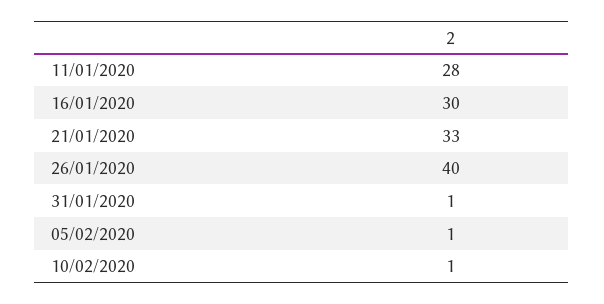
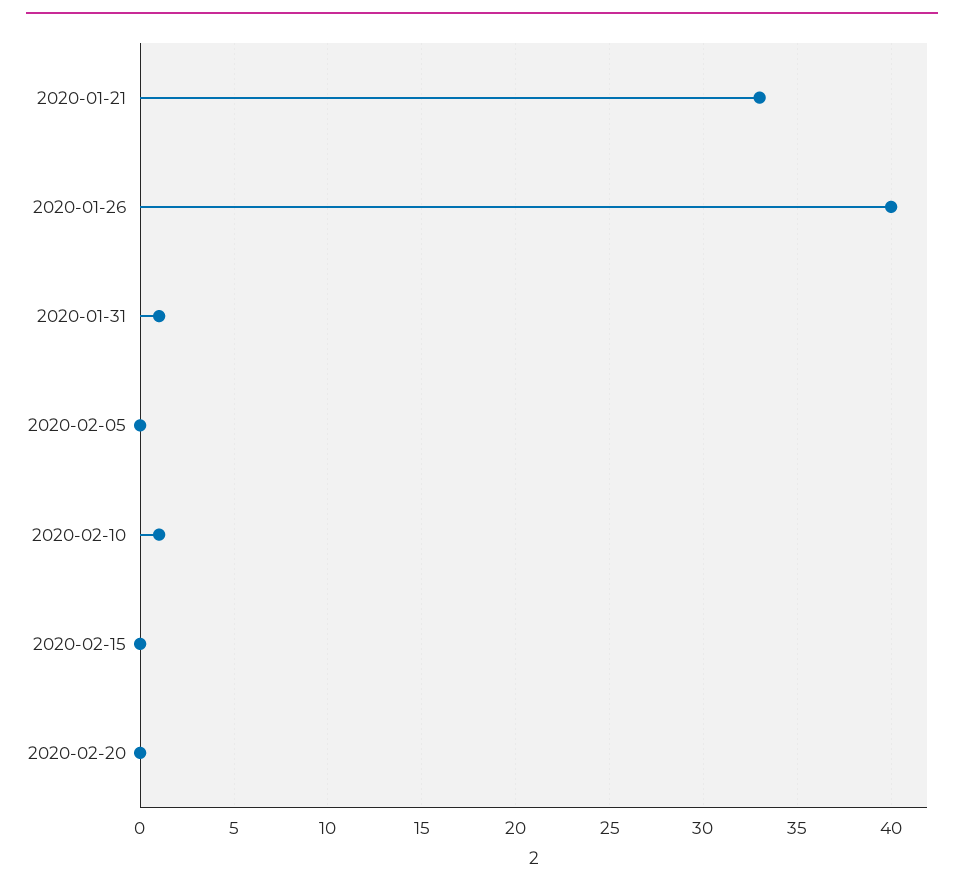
11/01/2020: 28 -> none
16/01/2020: 30 -> none
05/02/2020: 1 -> 0
2020-02-15: none -> 0
2020-02-20: none -> 0

